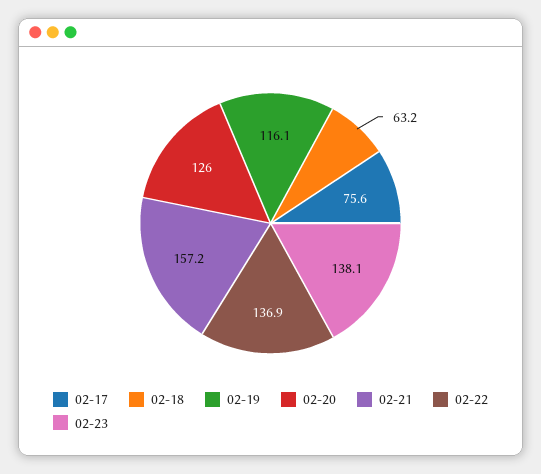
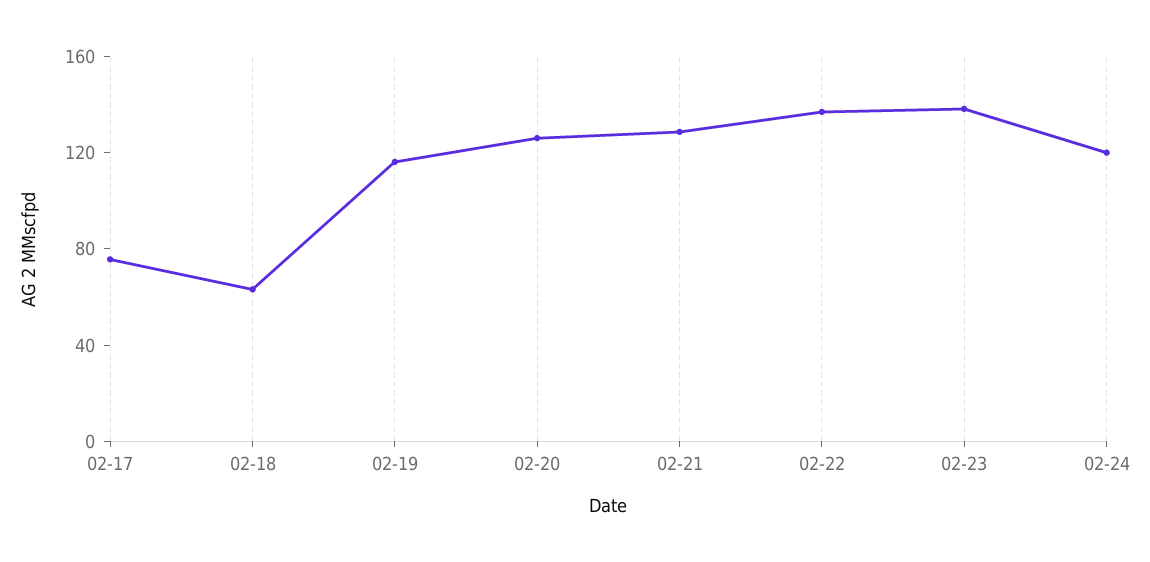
02-21: 157.2 -> 130
02-24: none -> 120

